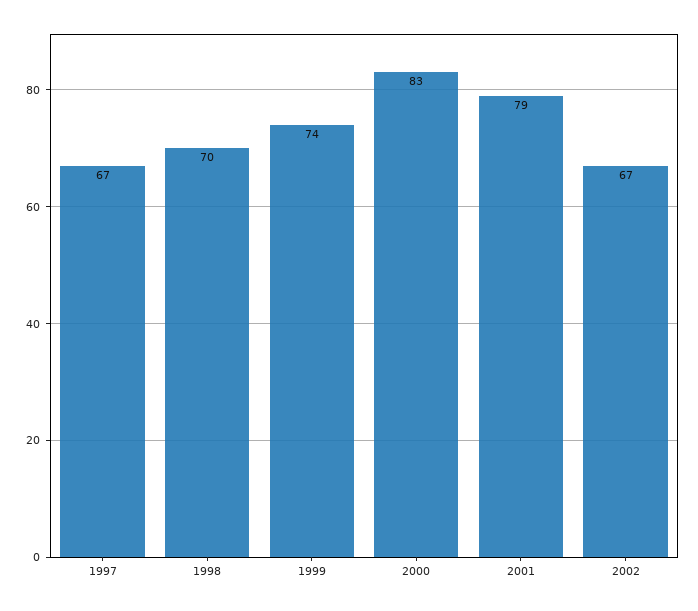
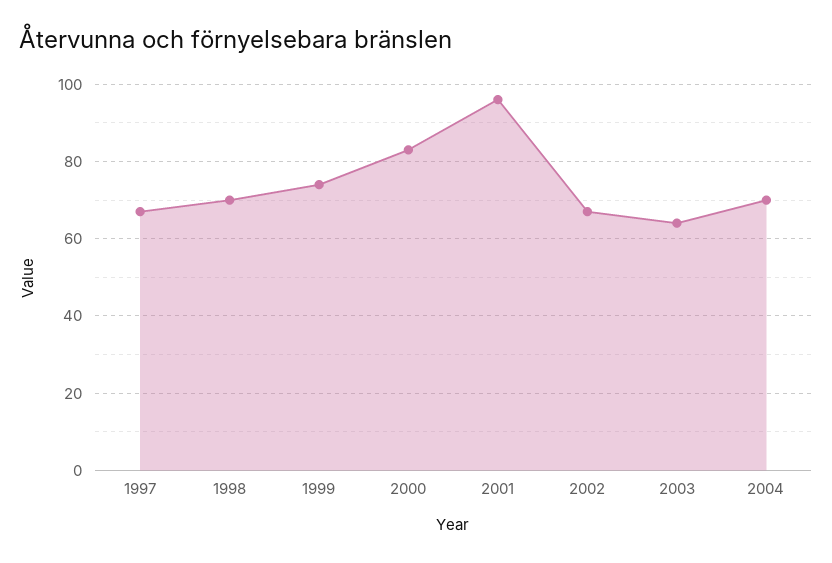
2001: 79 -> 95
2003: none -> 65
2004: none -> 70

